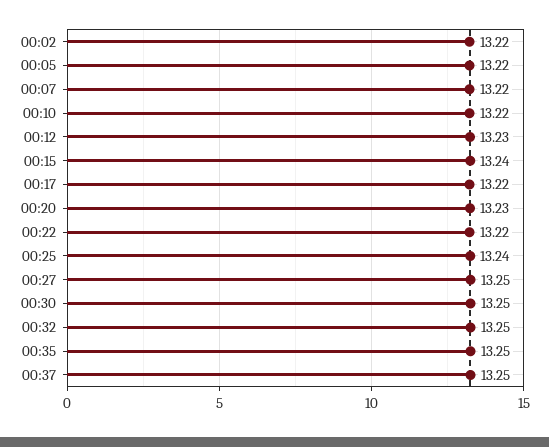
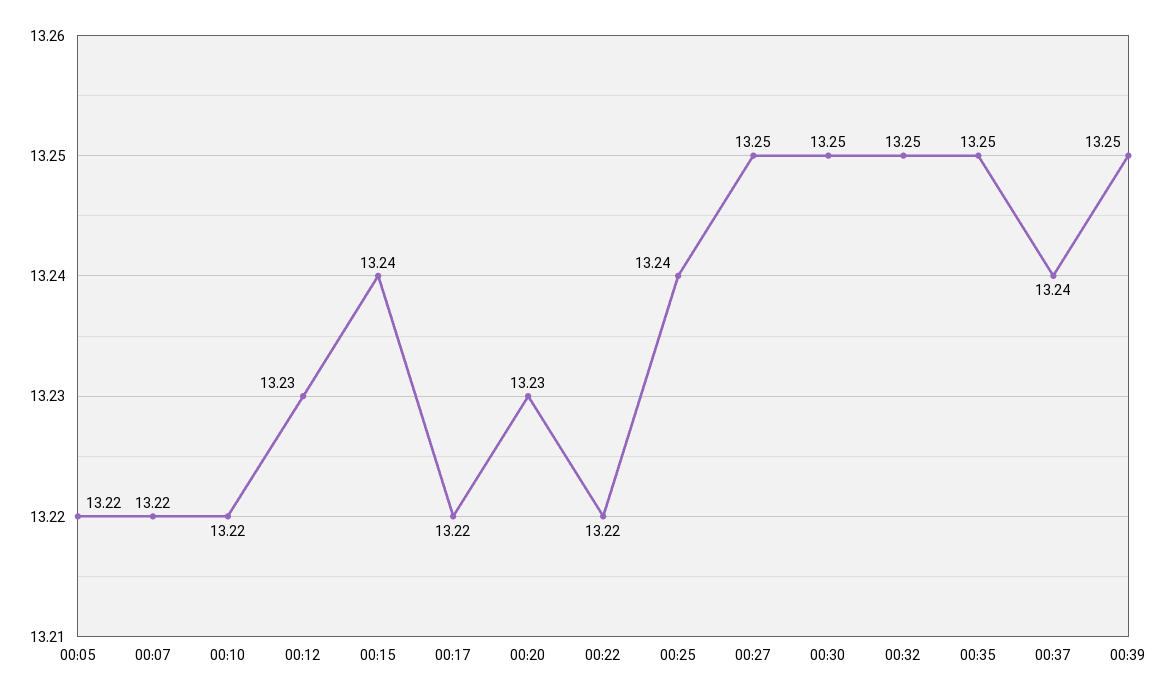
00:02: 13.22 -> none
00:37: 13.25 -> 13.24
00:39: none -> 13.25

